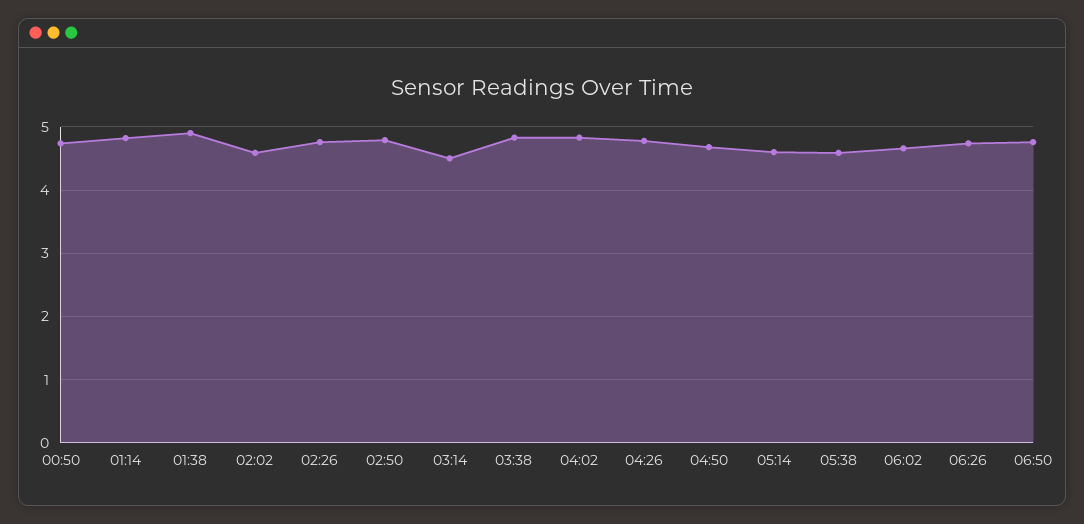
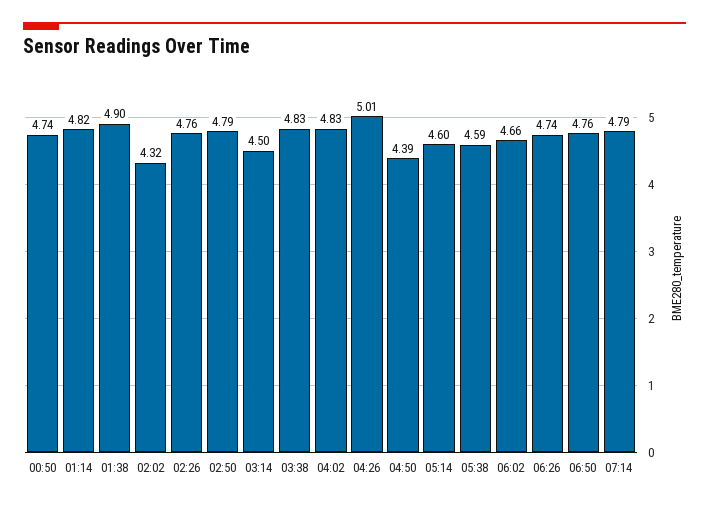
02:02: 4.6 -> 4.32
04:26: 4.8 -> 5.01
04:50: 4.7 -> 4.39
07:14: none -> 4.79

